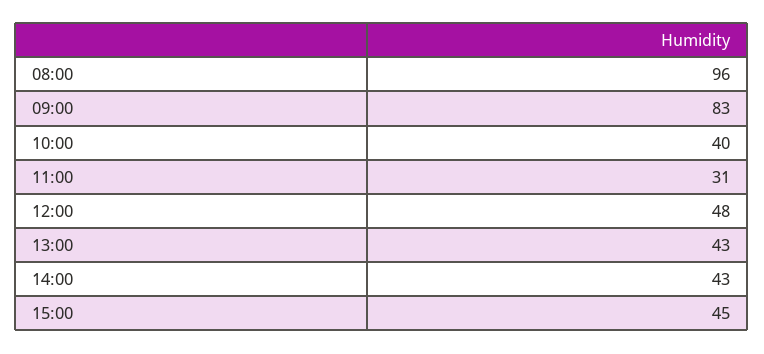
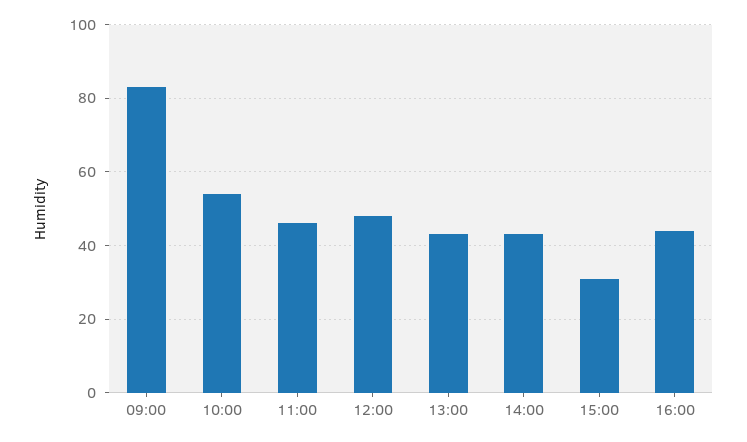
08:00: 96 -> none
10:00: 40 -> 55
11:00: 31 -> 45
15:00: 45 -> 30
16:00: none -> 45

